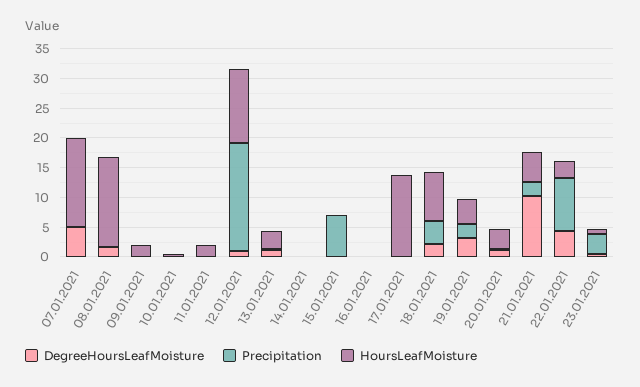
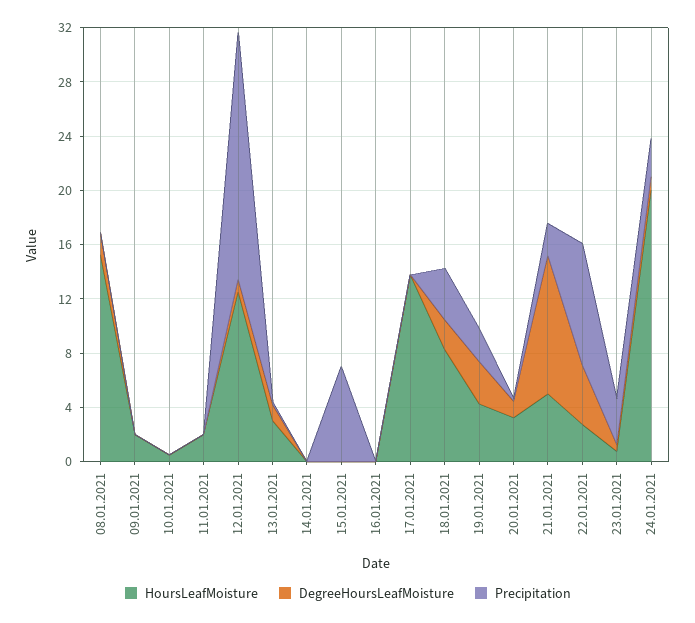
DegreeHoursLeafMoisture, 07.01.2021: 5 -> none
Precipitation, 07.01.2021: 0 -> none
HoursLeafMoisture, 07.01.2021: 15 -> none
HoursLeafMoisture, 24.01.2021: none -> 20
DegreeHoursLeafMoisture, 24.01.2021: none -> 1
Precipitation, 24.01.2021: none -> 3

